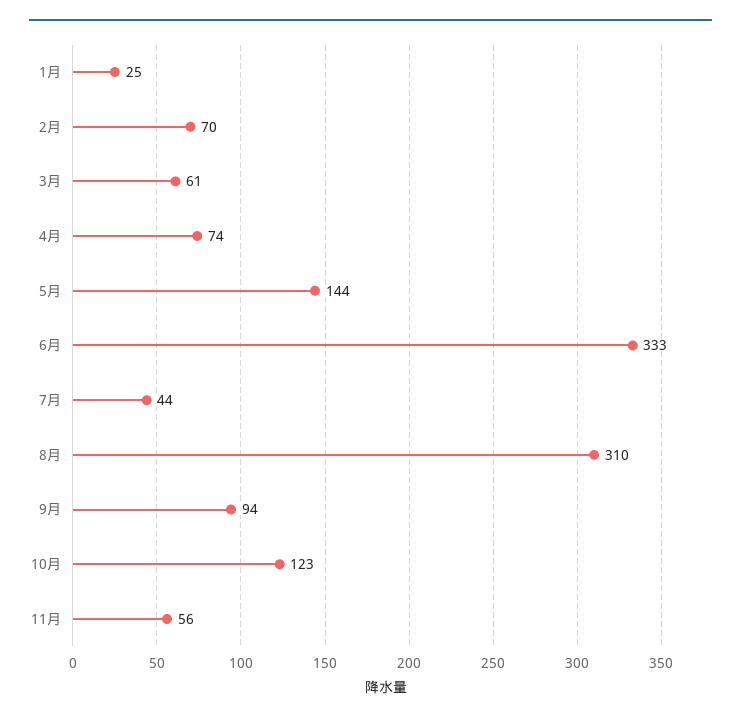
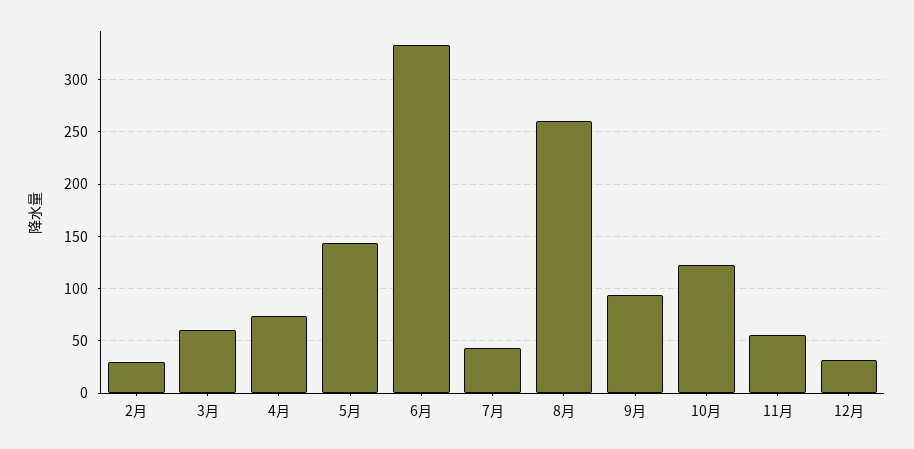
1月: 25 -> none
2月: 70 -> 30
8月: 310 -> 260
12月: none -> 30

